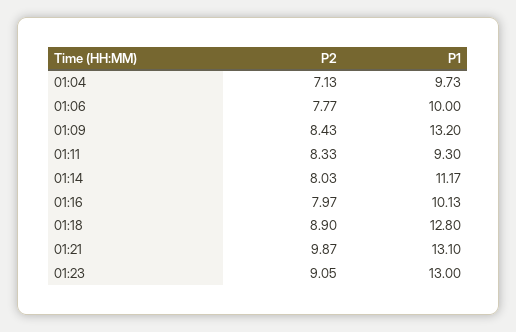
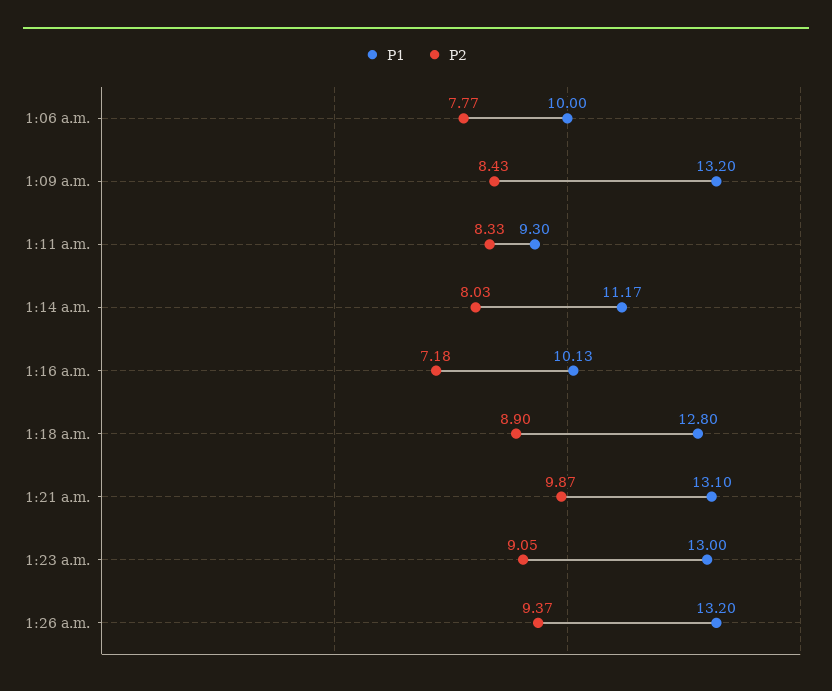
P2, 01:04: 7.13 -> none
P1, 01:04: 9.73 -> none
P2, 01:16: 7.97 -> 7.18
P1, 1:26 a.m.: none -> 13.2
P2, 1:26 a.m.: none -> 9.37

